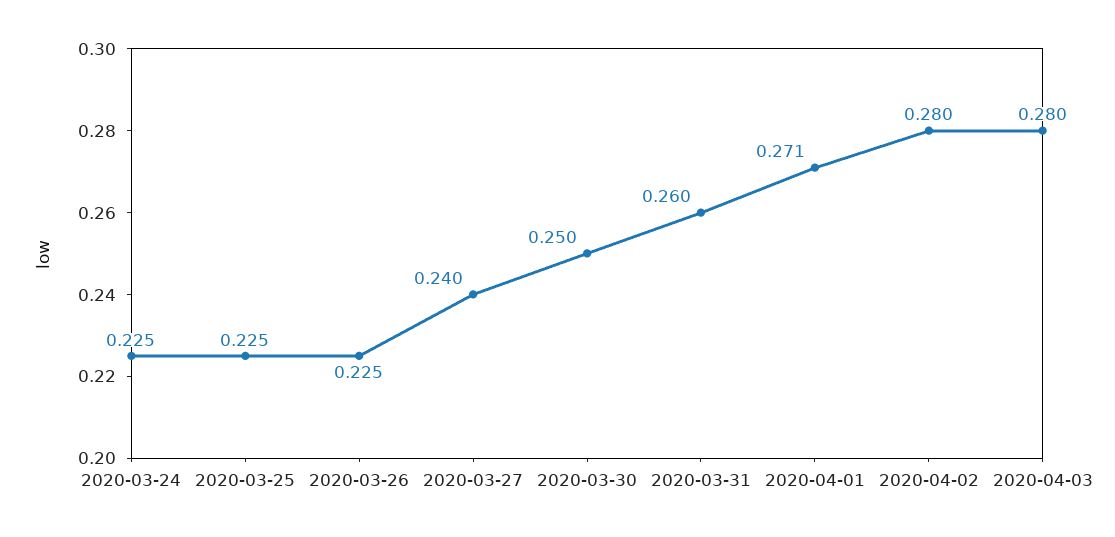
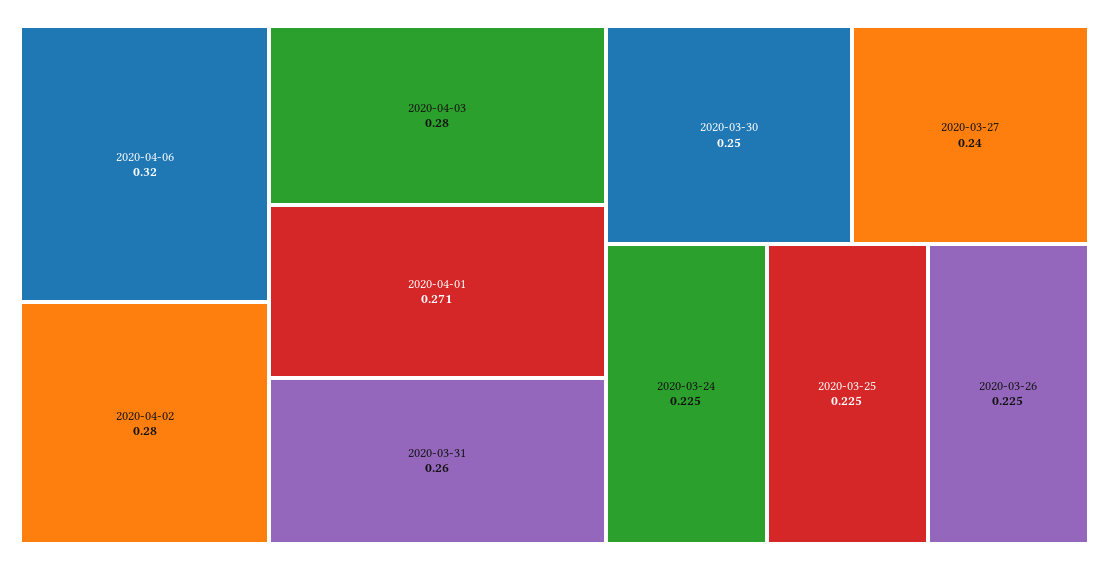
2020-04-06: none -> 0.32

